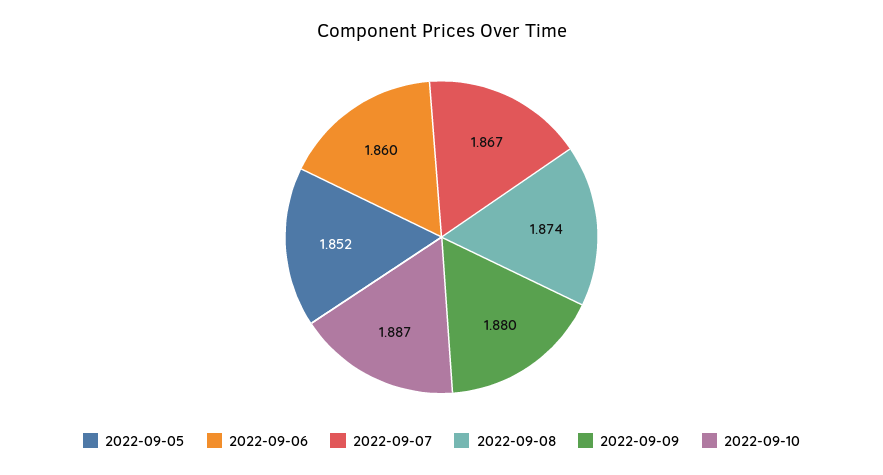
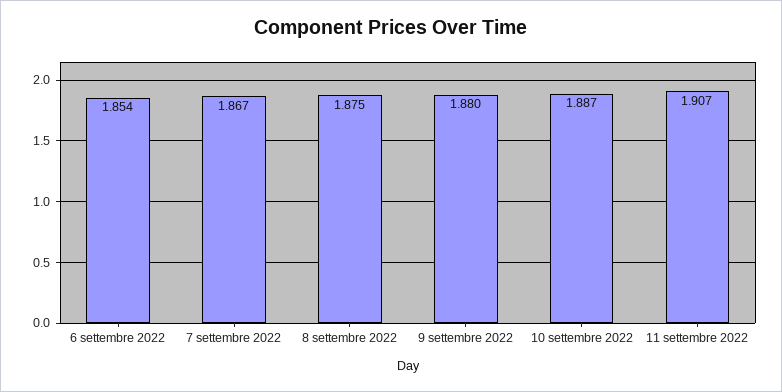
2022-09-05: 1.852 -> none
2022-09-06: 1.86 -> 1.854
2022-09-08: 1.874 -> 1.875
11 settembre 2022: none -> 1.907

